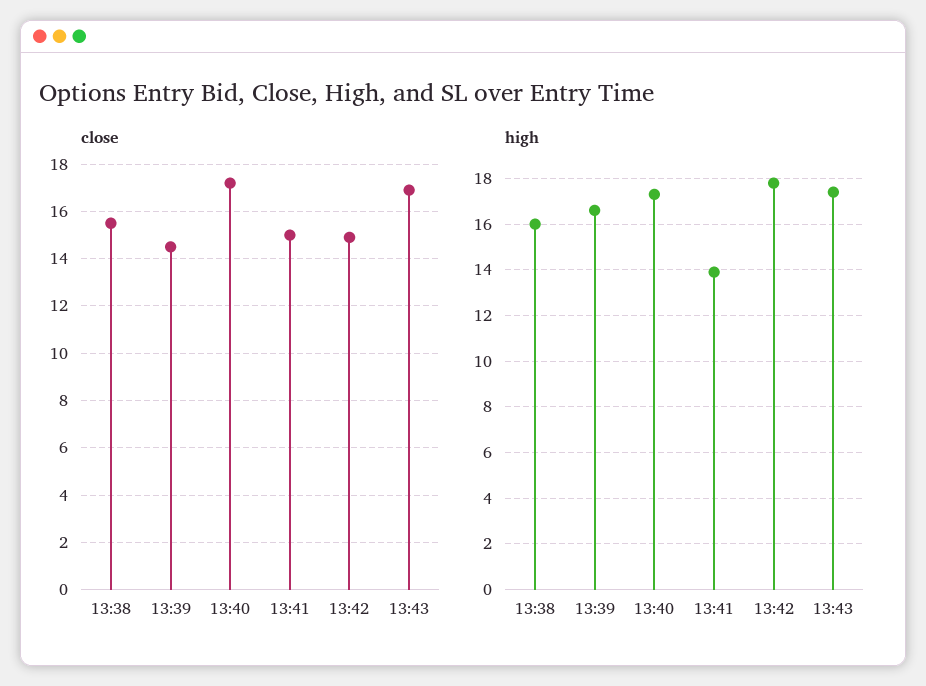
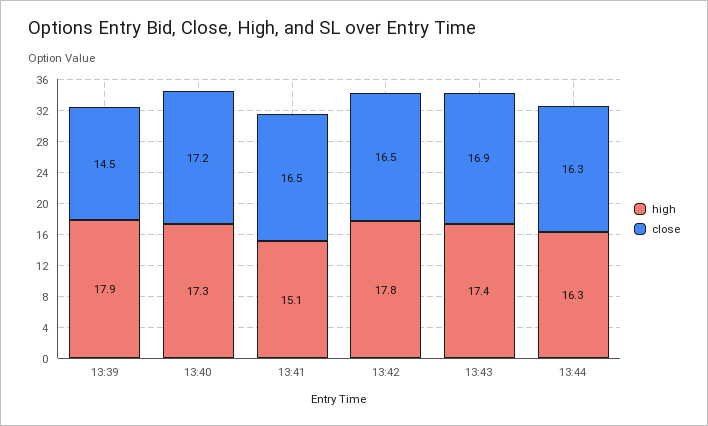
close, 13:38: 15.5 -> none
close, 13:41: 15 -> 16.5
close, 13:42: 15 -> 16.5
high, 13:38: 16 -> none
high, 13:39: 16.5 -> 17.9
high, 13:41: 14 -> 15.1
high, 13:44: none -> 16.3
close, 13:44: none -> 16.3

